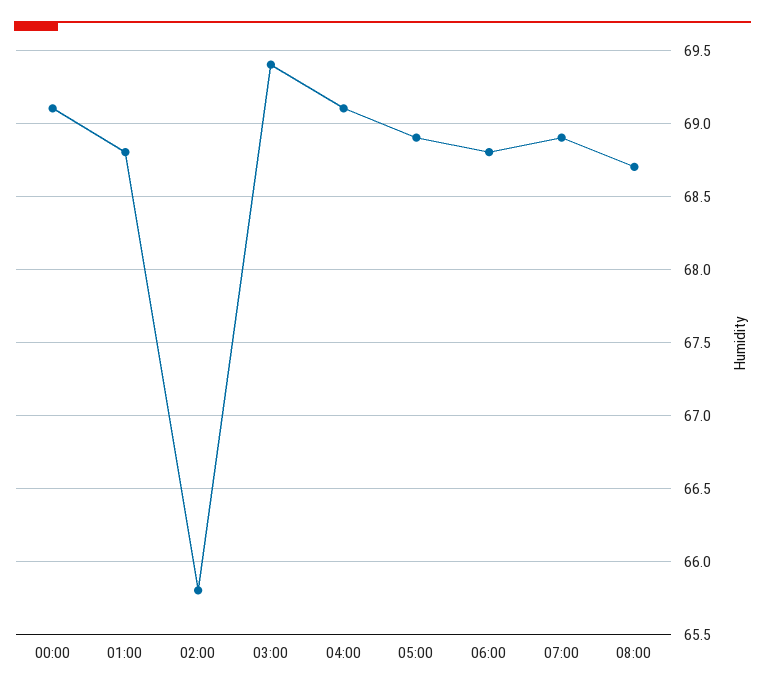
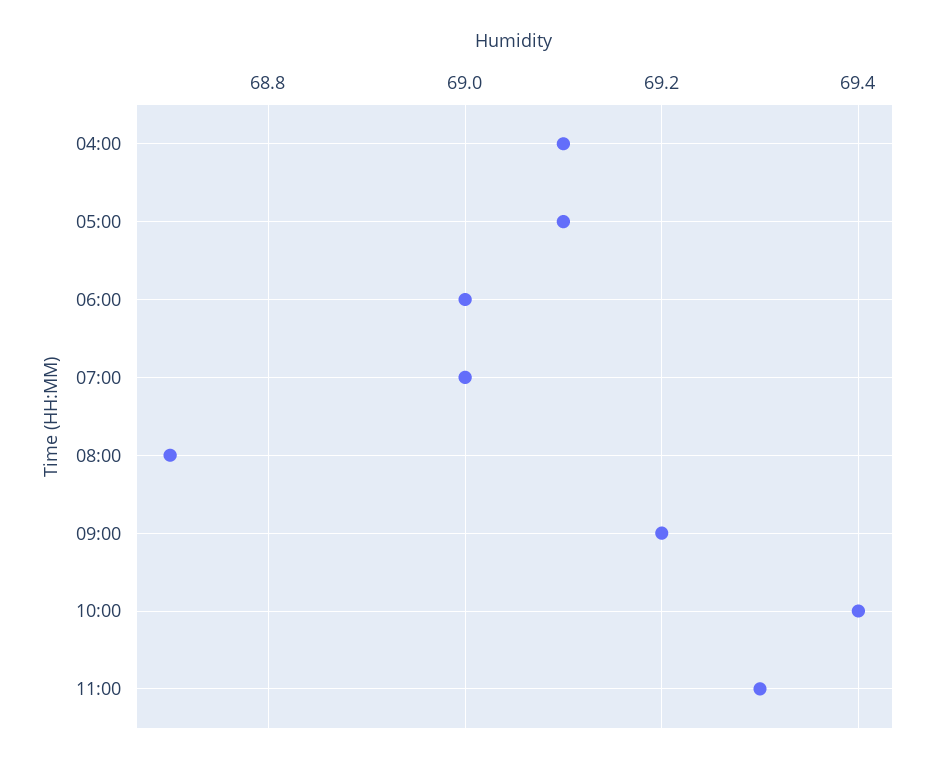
00:00: 69.1 -> none
01:00: 68.8 -> none
02:00: 65.8 -> none
03:00: 69.4 -> none
05:00: 68.9 -> 69.1
06:00: 68.8 -> 69
07:00: 68.9 -> 69
09:00: none -> 69.2
10:00: none -> 69.4
11:00: none -> 69.3

